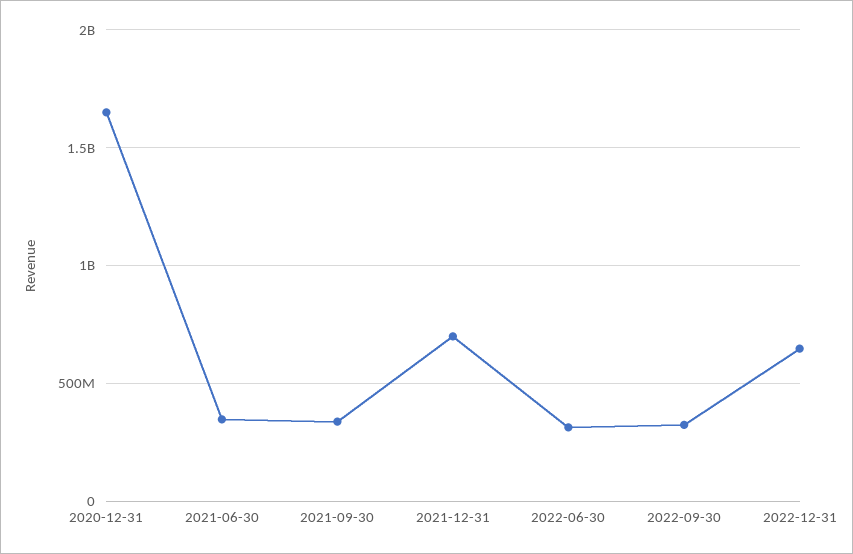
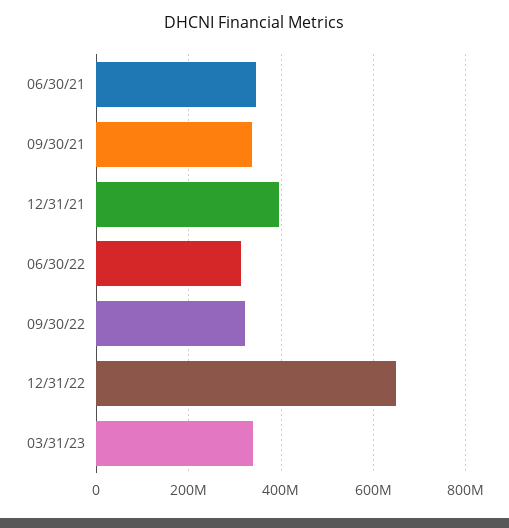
2020-12-31: 1650000000 -> none
2021-12-31: 700000000 -> 400000000
03/31/23: none -> 340000000

